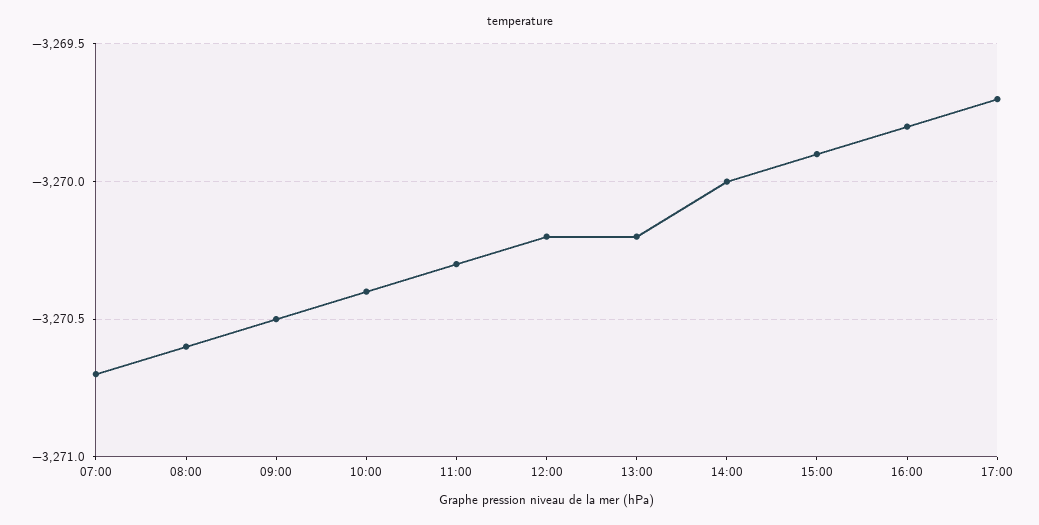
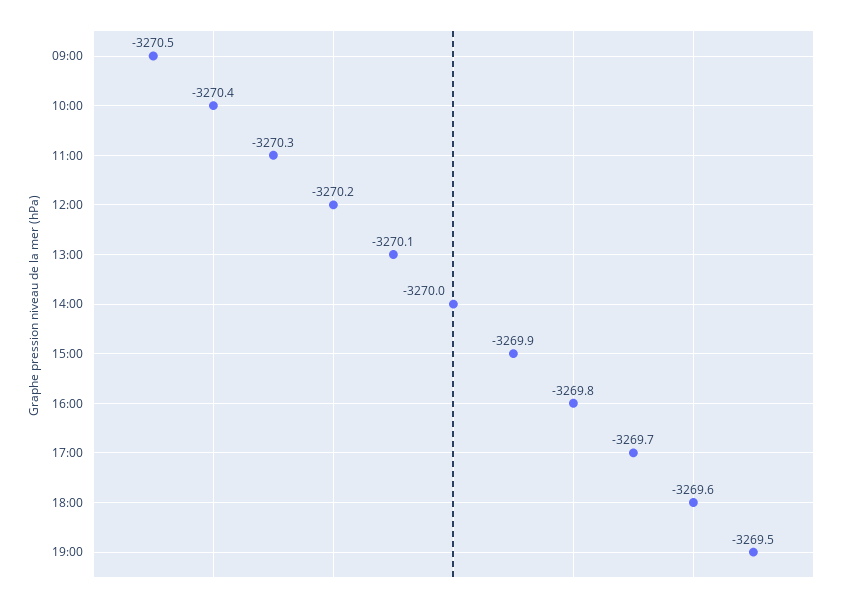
07:00: -3270.7 -> none
08:00: -3270.6 -> none
13:00: -3270.2 -> -3270.1
18:00: none -> -3269.6
19:00: none -> -3269.5

